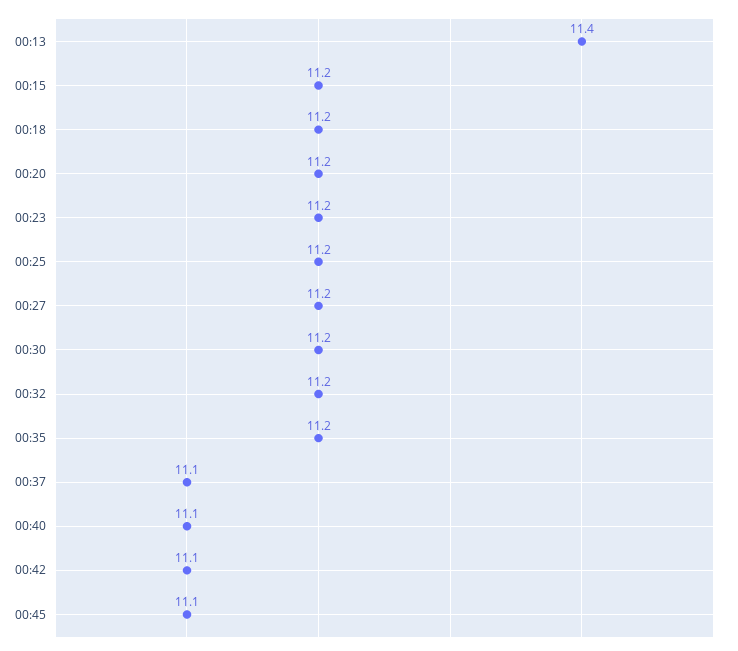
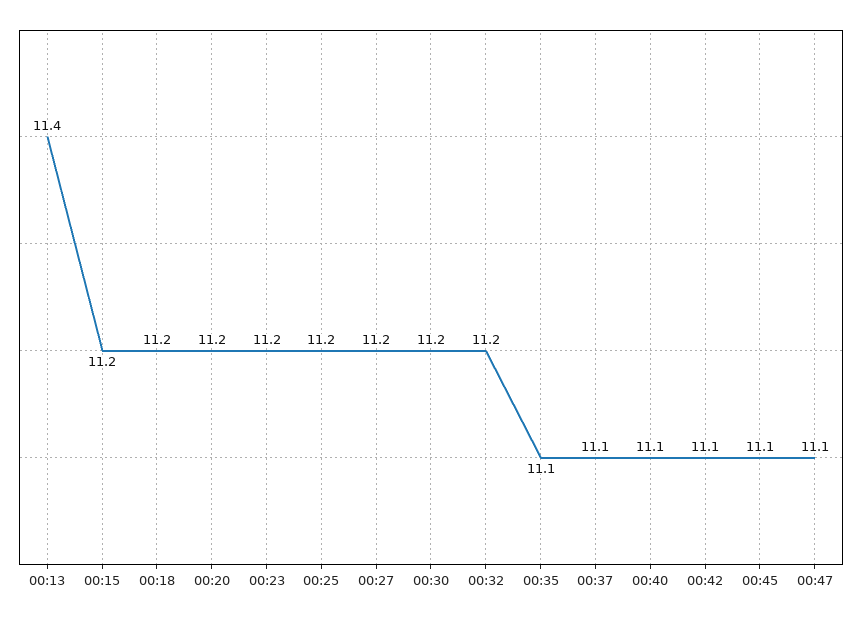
00:35: 11.2 -> 11.1
00:47: none -> 11.1

